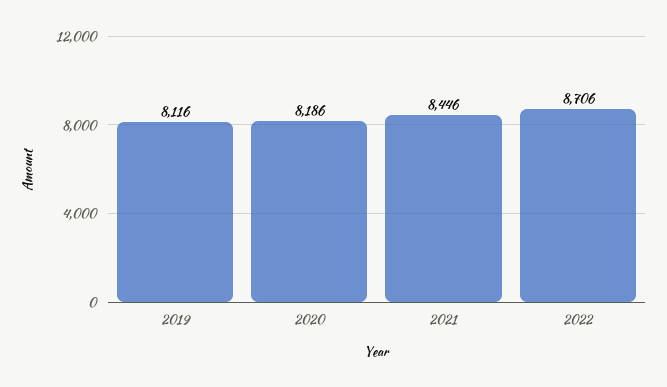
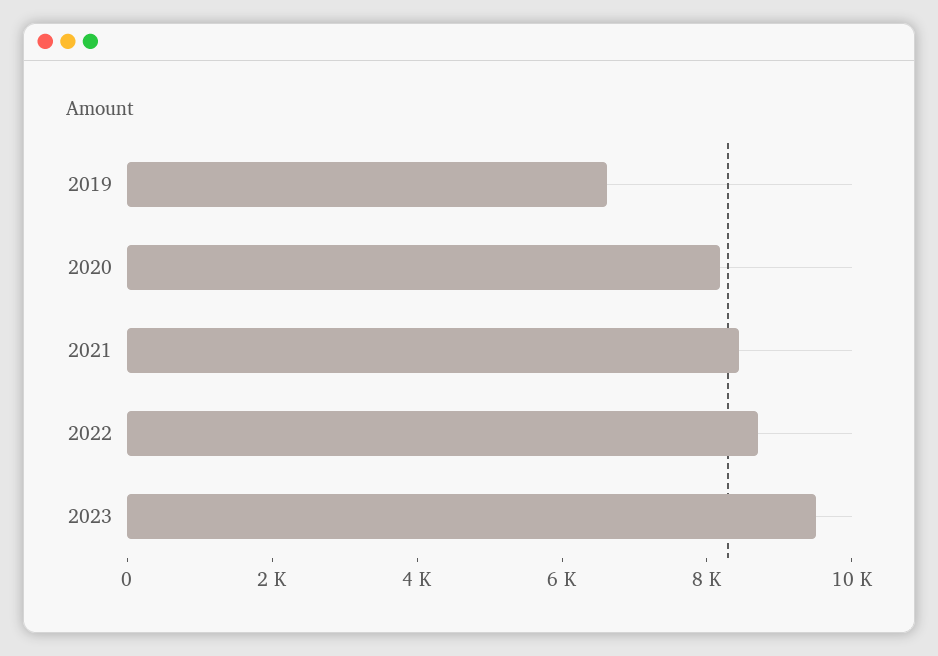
2019: 8116 -> 6500
2023: none -> 9500

